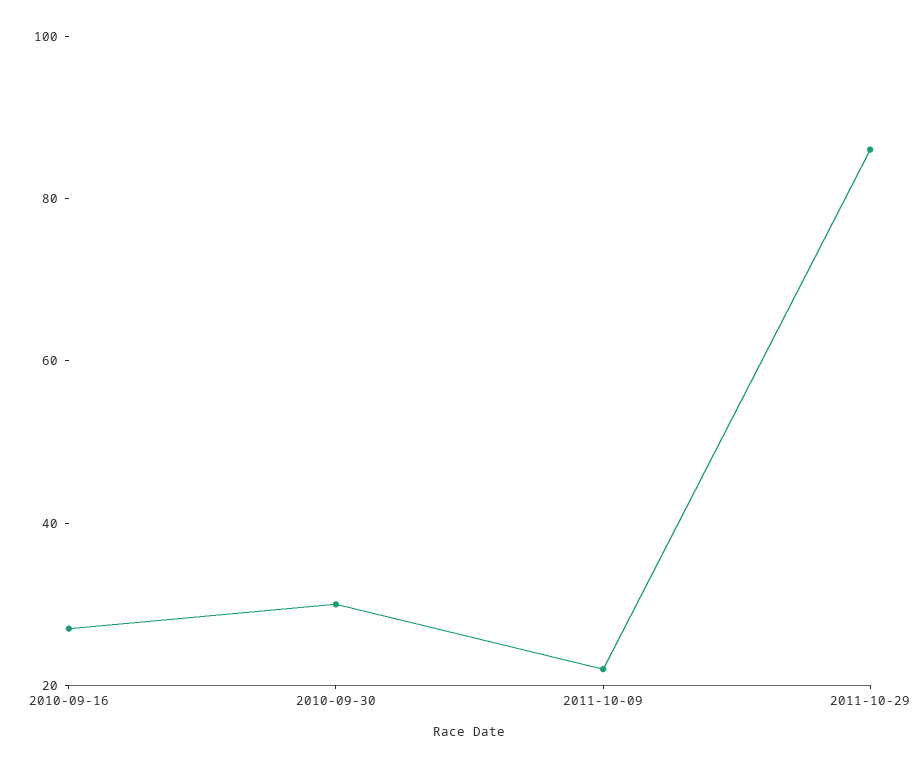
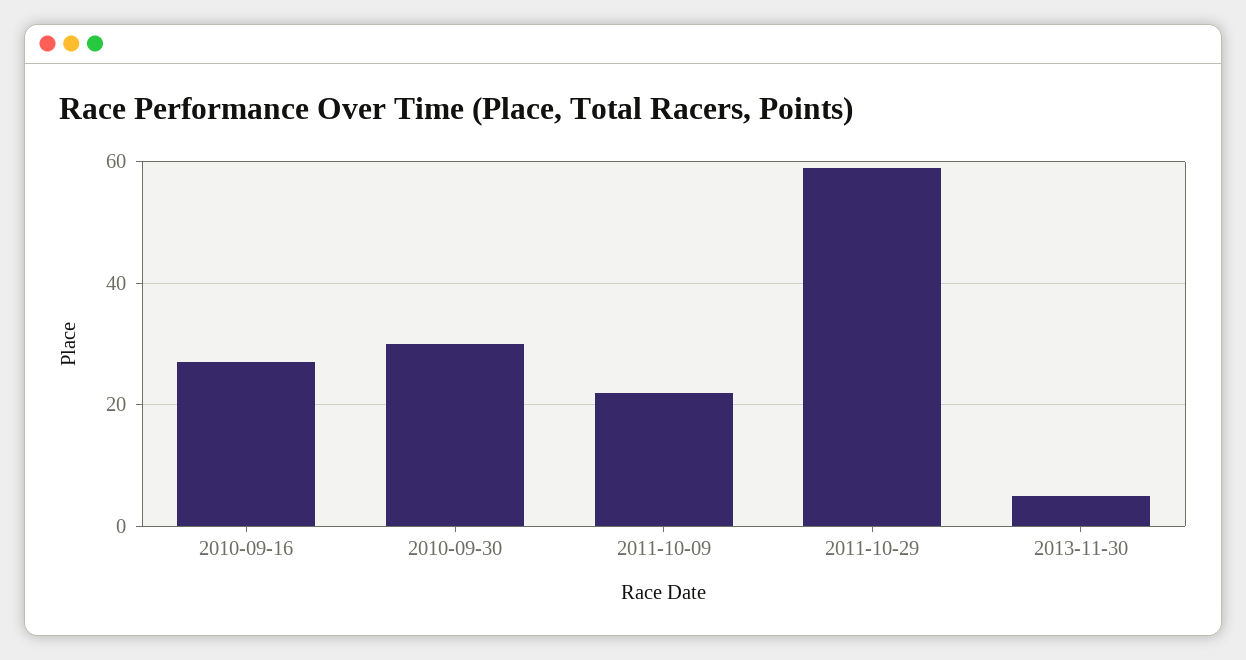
2011-10-29: 85 -> 60
2013-11-30: none -> 5

